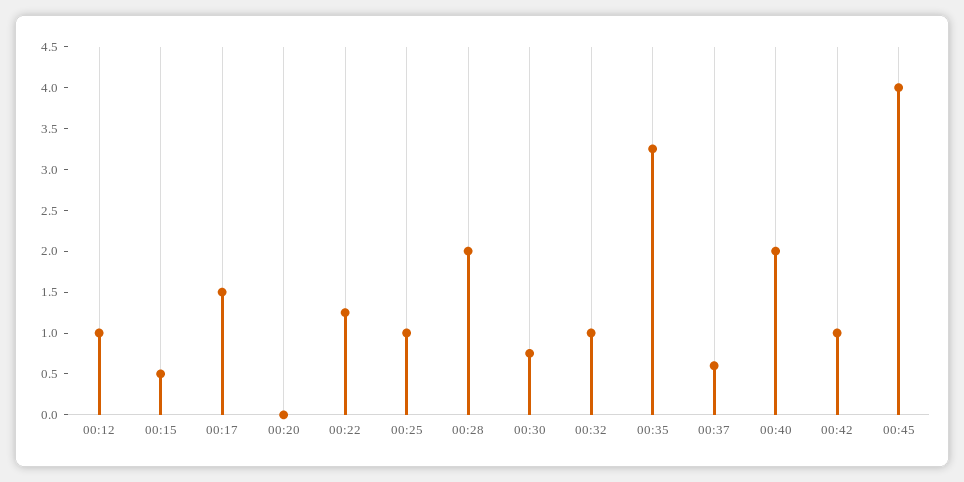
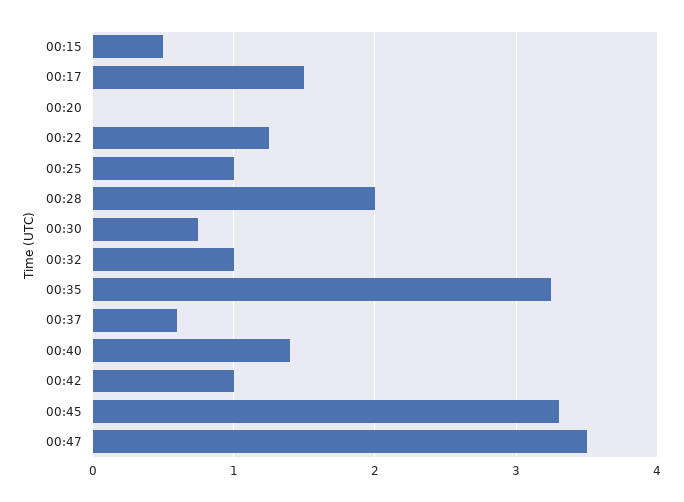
00:12: 1 -> none
00:40: 2 -> 1.4
00:45: 4 -> 3.3
00:47: none -> 3.5

